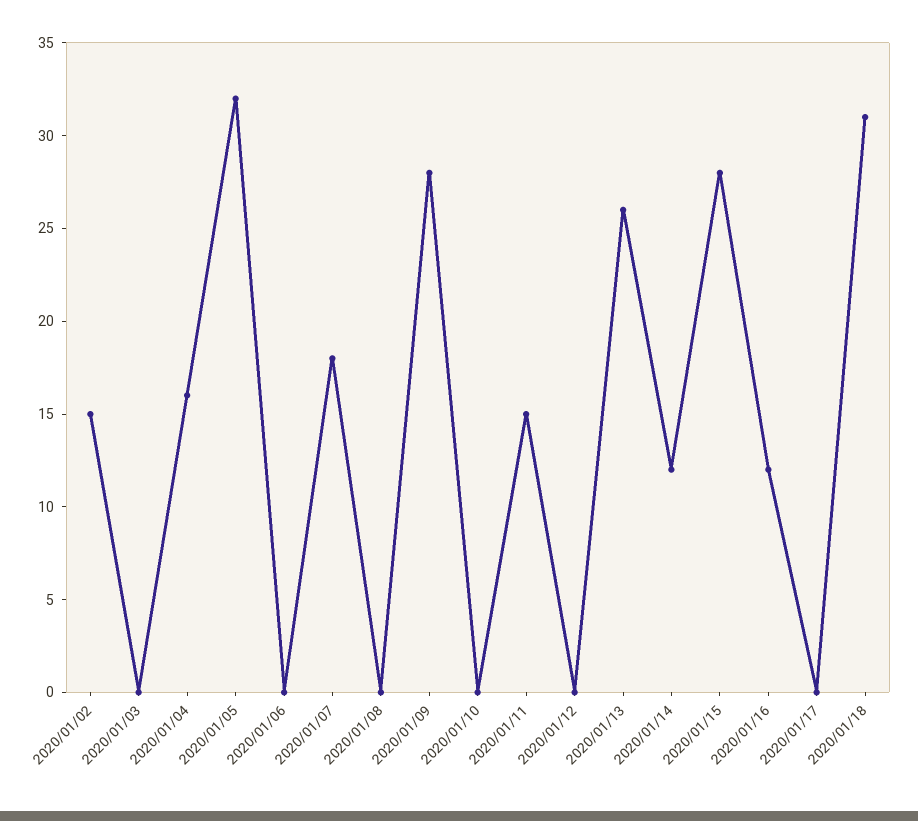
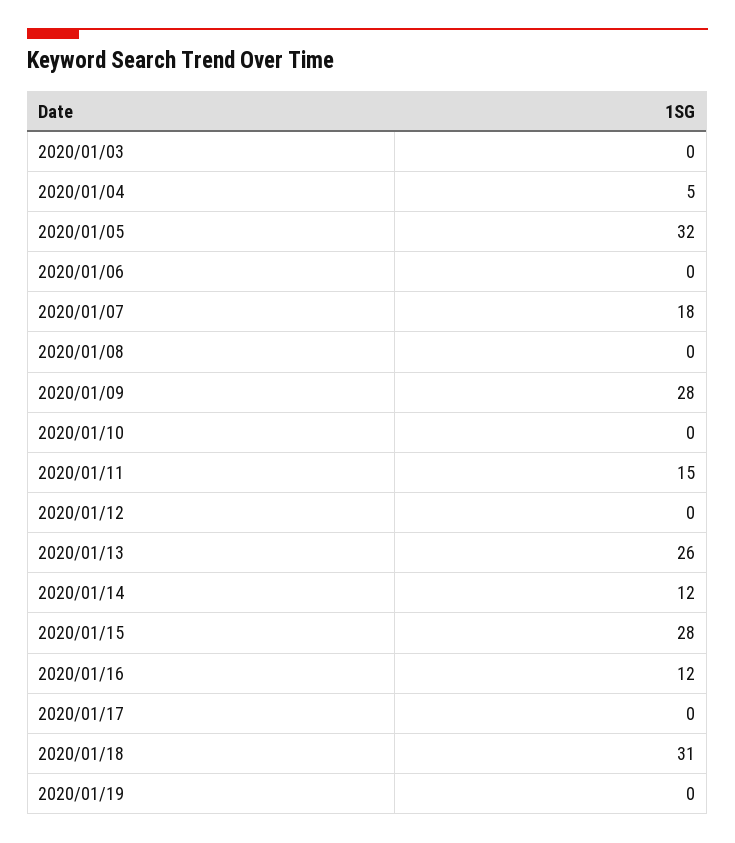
2020/01/02: 15 -> none
2020/01/04: 16 -> 5
2020/01/19: none -> 0

